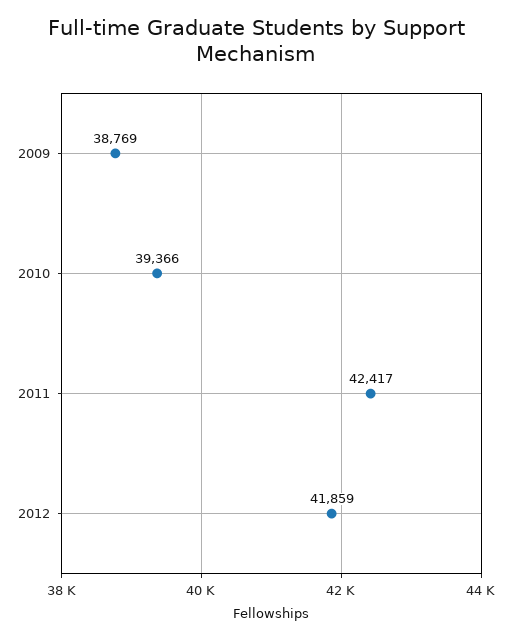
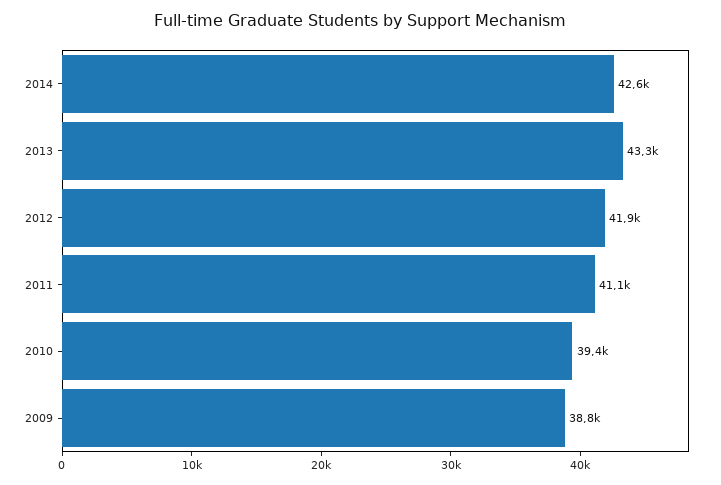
2011: 42417 -> 41100
2014: none -> 42600
2013: none -> 43300

